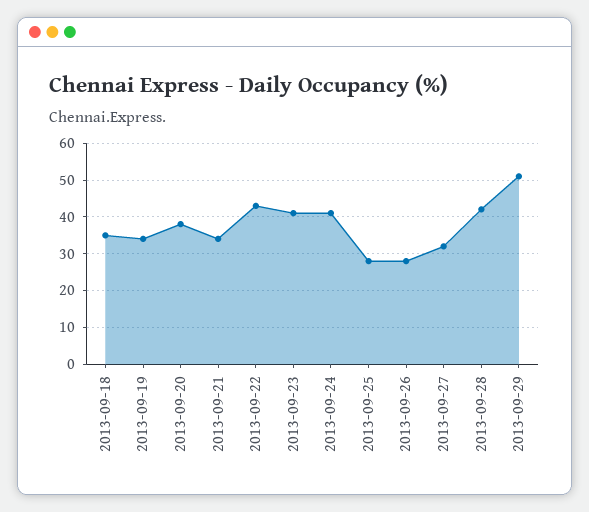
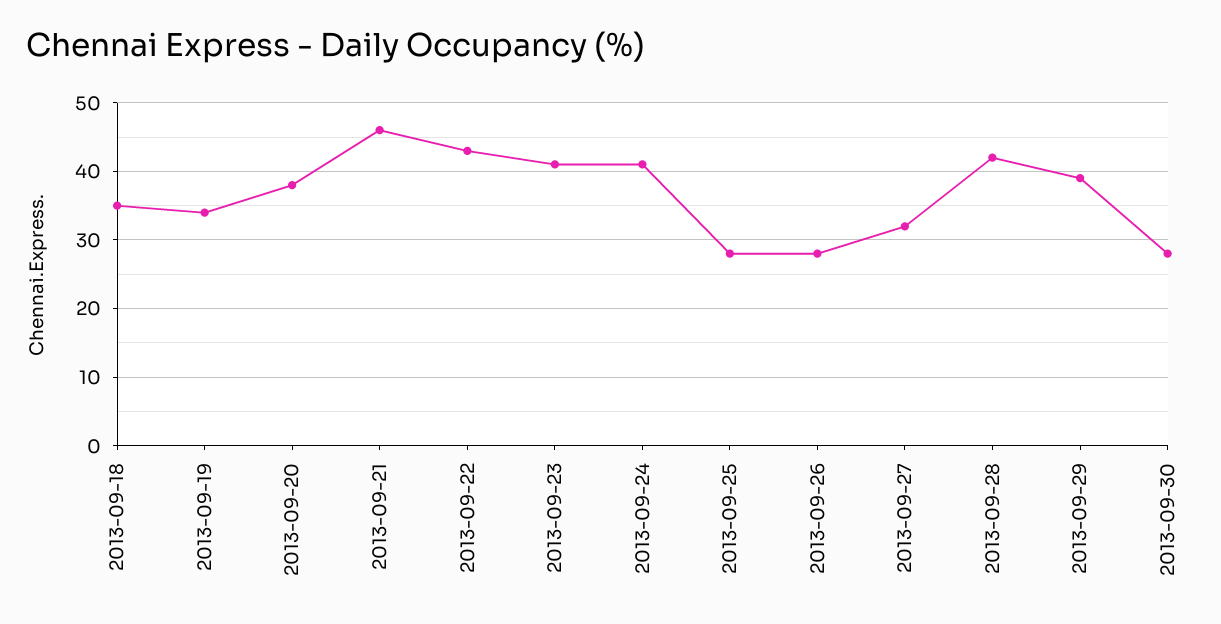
2013-09-21: 35 -> 46
2013-09-29: 50 -> 39
2013-09-30: none -> 28

